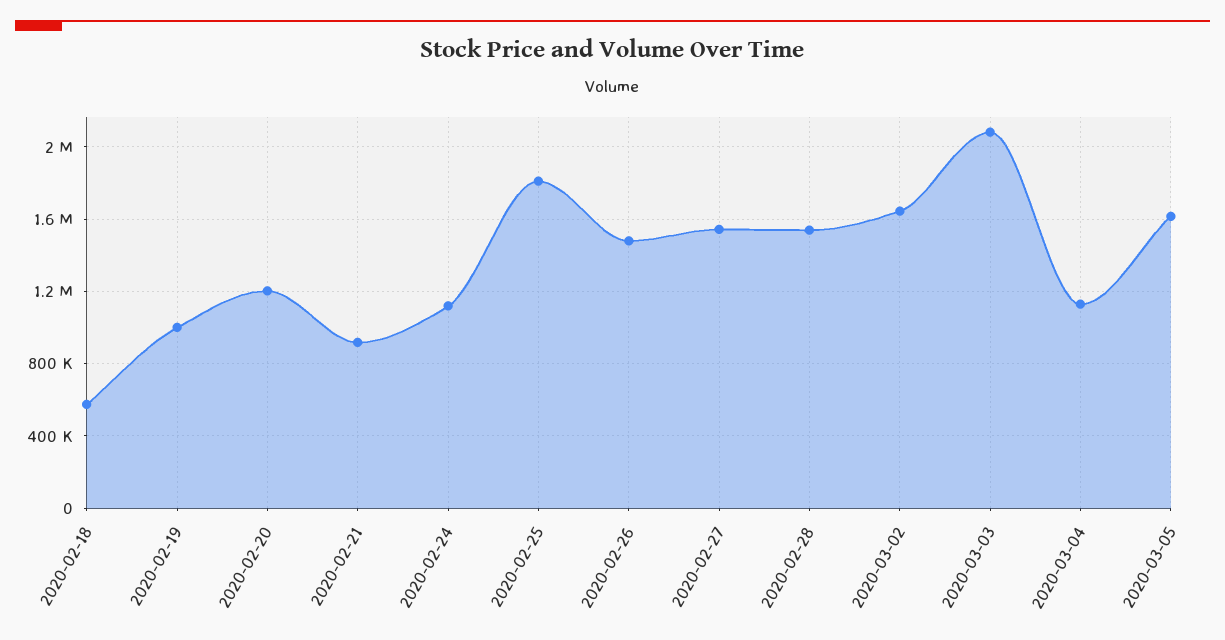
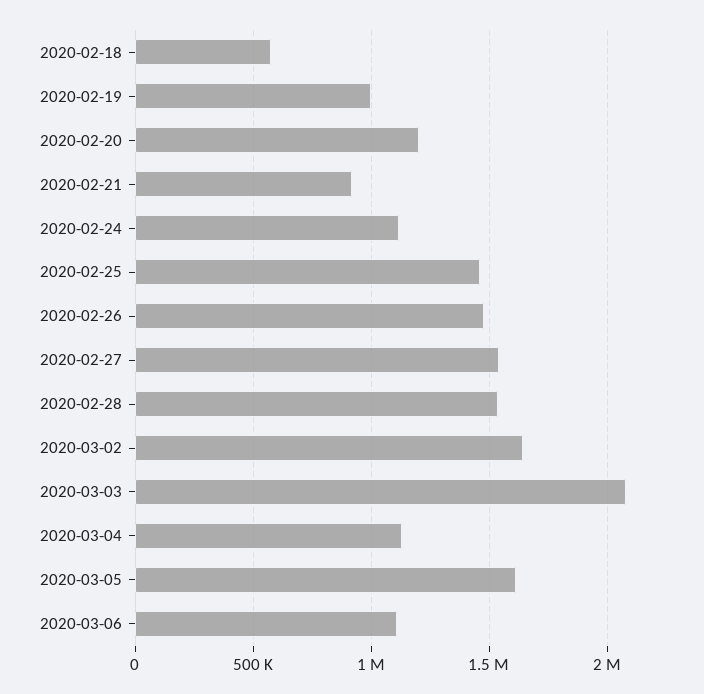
2020-02-25: 1800000 -> 1450000
2020-03-06: none -> 1100000

